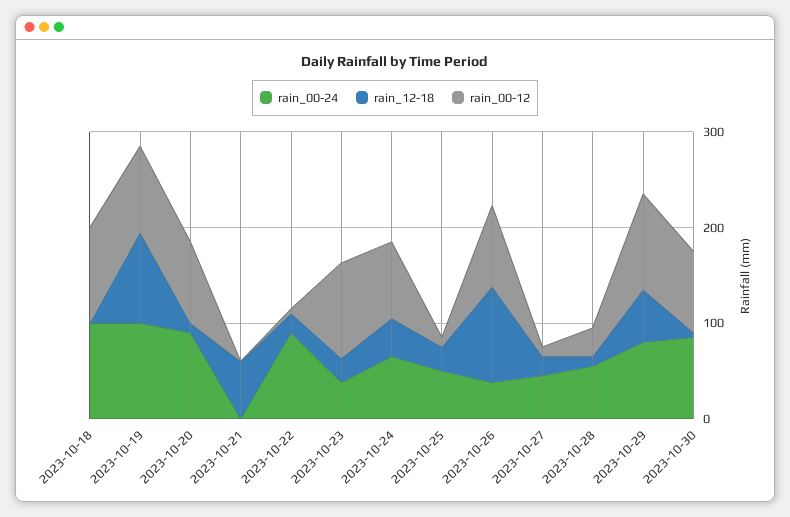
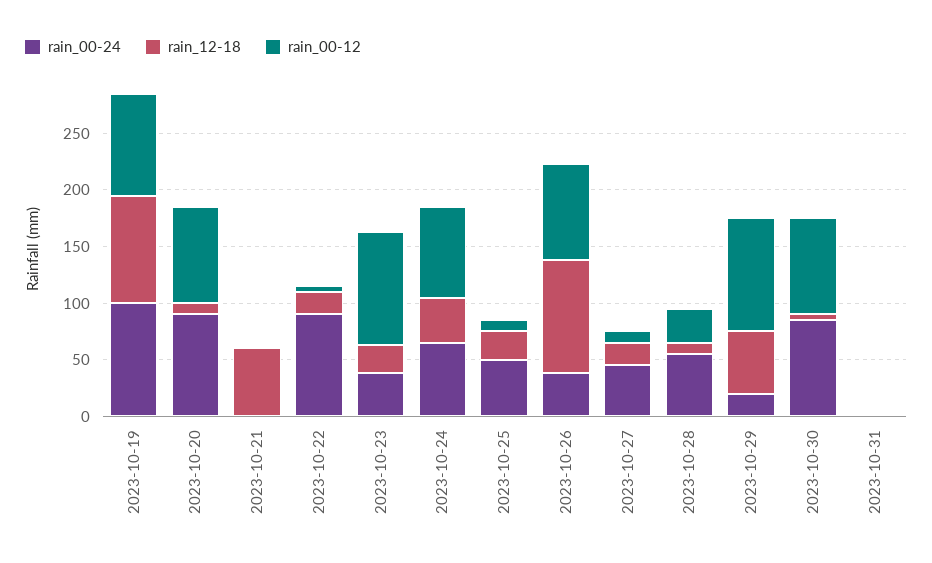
rain_00-24, 2023-10-18: 100 -> none
rain_12-18, 2023-10-18: 0 -> none
rain_00-12, 2023-10-18: 100 -> none
rain_00-24, 2023-10-29: 80 -> 20
rain_00-24, 2023-10-31: none -> 0
rain_12-18, 2023-10-31: none -> 0
rain_00-12, 2023-10-31: none -> 0

